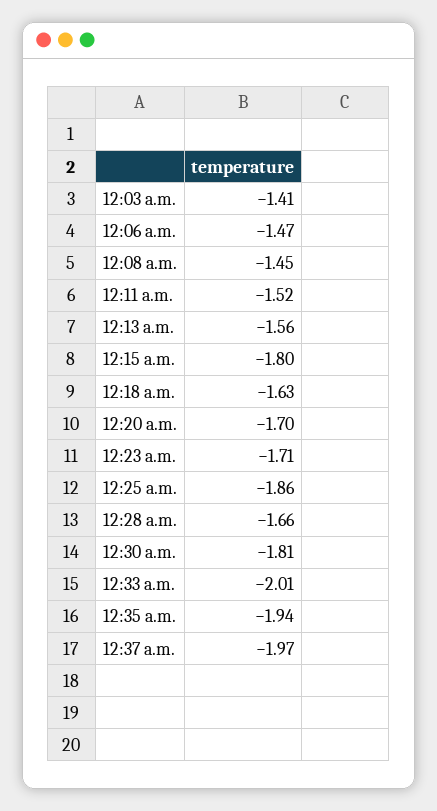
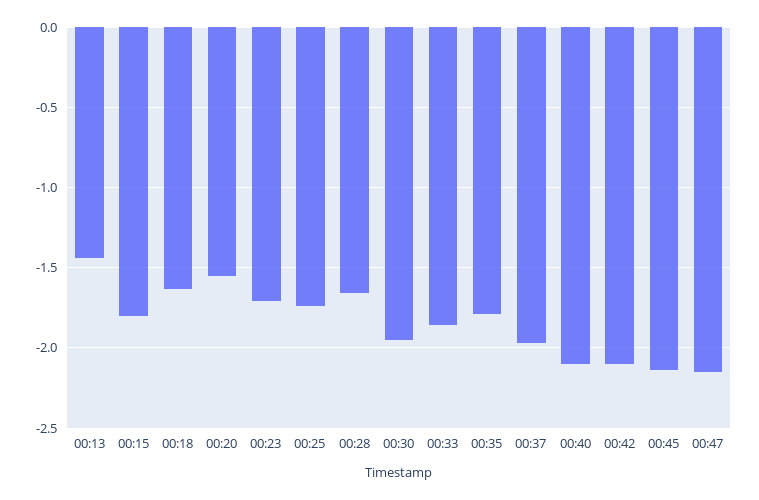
12:03 a.m.: -1.41 -> none
12:06 a.m.: -1.47 -> none
12:08 a.m.: -1.45 -> none
12:11 a.m.: -1.52 -> none
12:13 a.m.: -1.56 -> -1.45
12:20 a.m.: -1.7 -> -1.55
12:25 a.m.: -1.86 -> -1.75
12:30 a.m.: -1.81 -> -1.95
12:33 a.m.: -2.01 -> -1.85
12:35 a.m.: -1.94 -> -1.8
00:40: none -> -2.1
00:42: none -> -2.1
00:45: none -> -2.15
00:47: none -> -2.15

